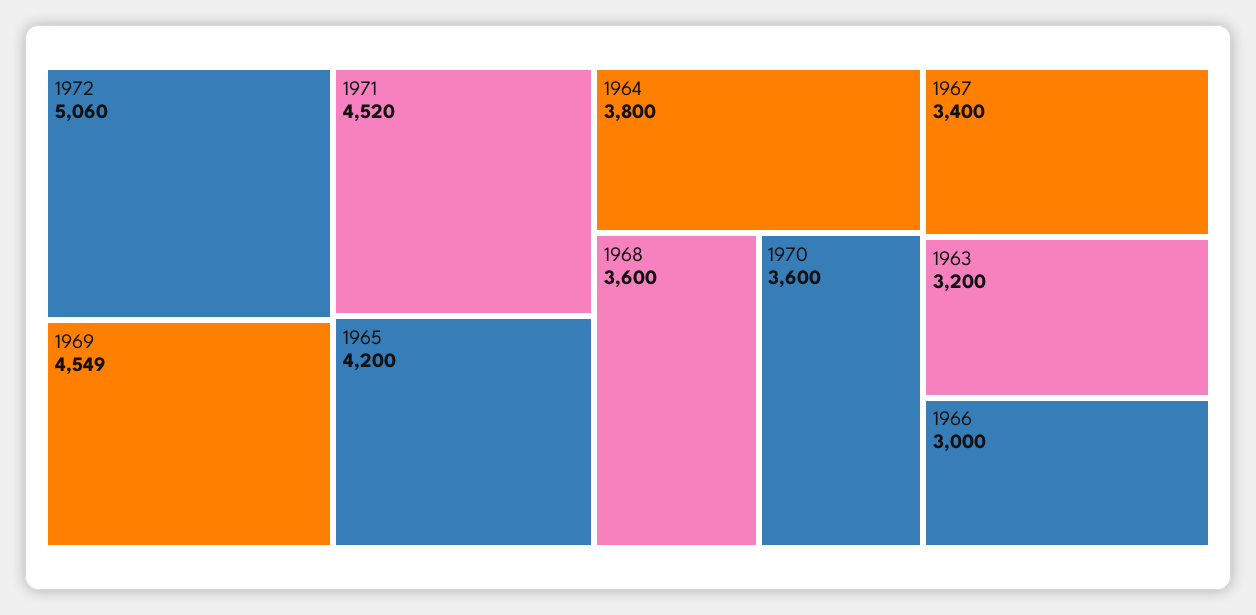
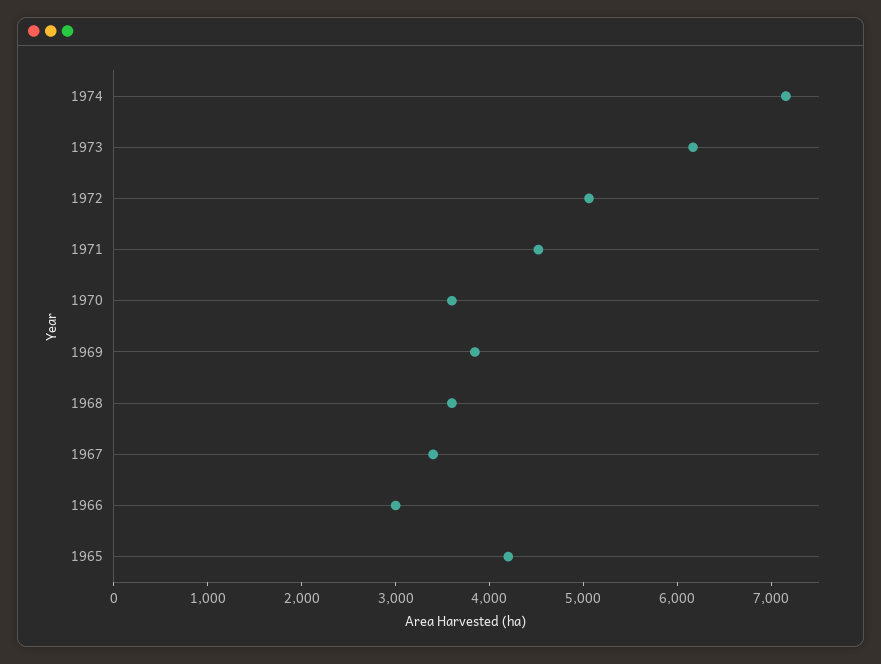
1969: 4549 -> 3800
1964: 3800 -> none
1963: 3200 -> none
1974: none -> 7200
1973: none -> 6200

